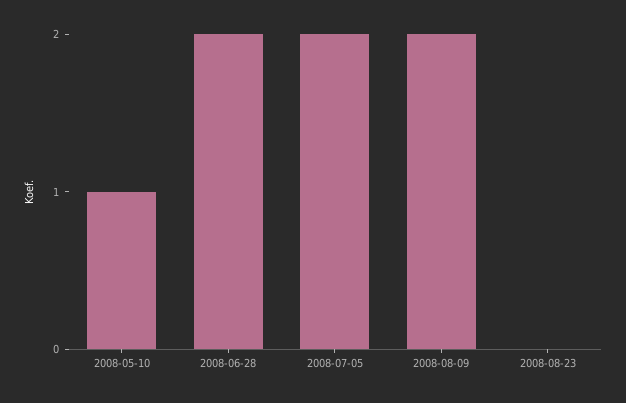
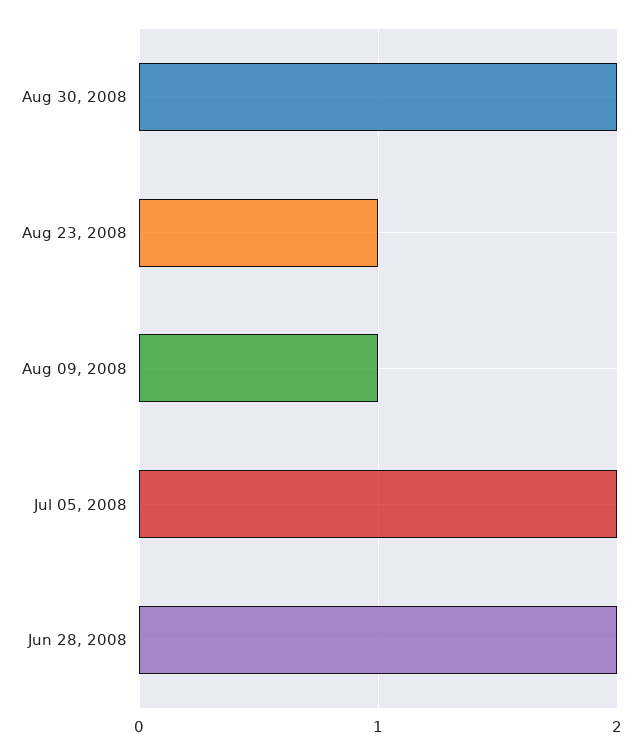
2008-05-10: 1 -> none
2008-08-09: 2 -> 1
2008-08-23: 0 -> 1
Aug 30, 2008: none -> 2

